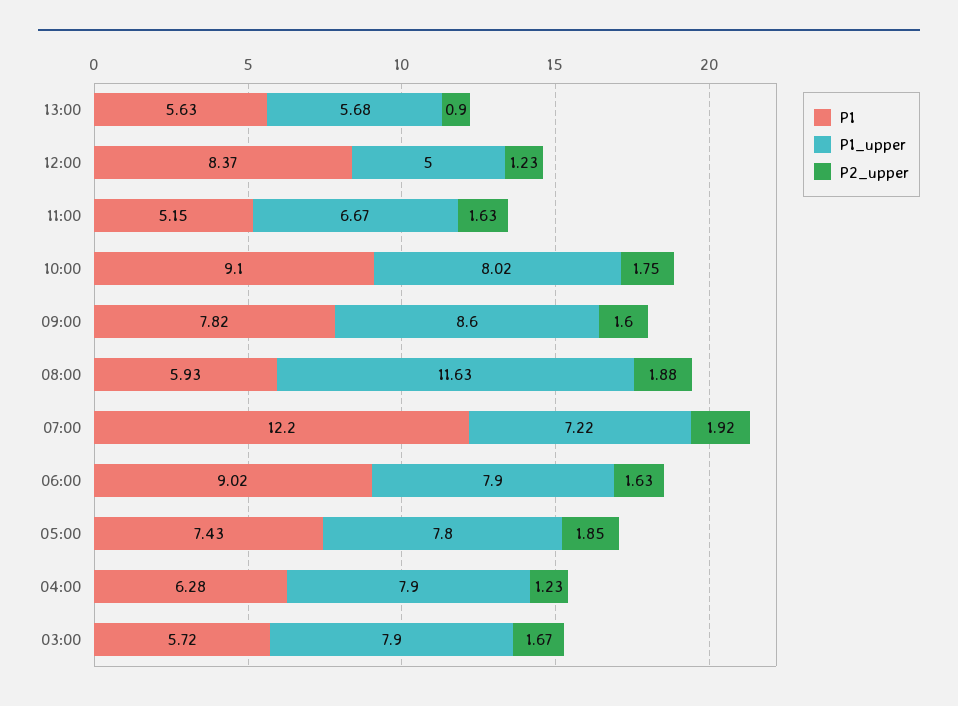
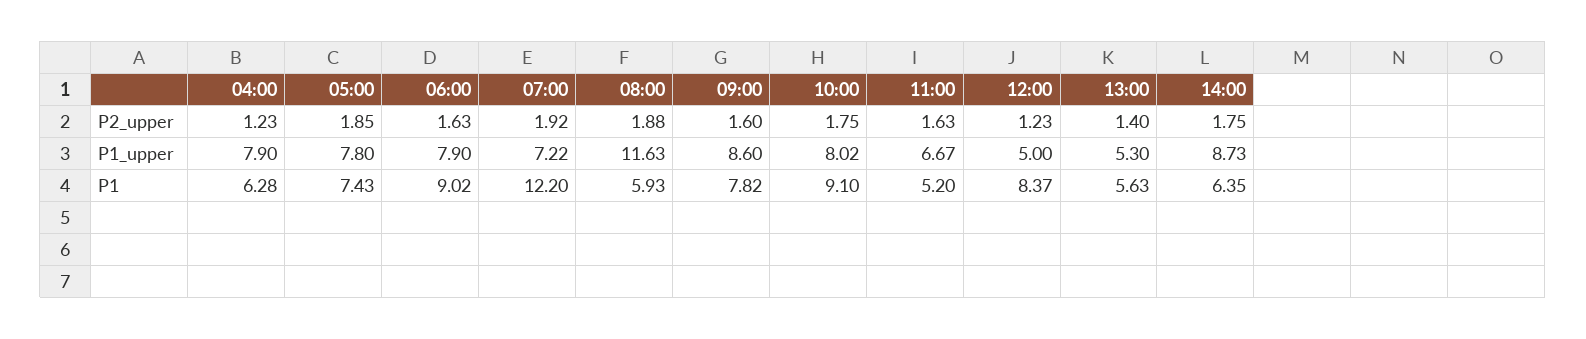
P1_upper, 13:00: 5.68 -> 5.3
P2_upper, 13:00: 0.9 -> 1.4
P1, 11:00: 5.15 -> 5.2
P1, 03:00: 5.72 -> none
P1_upper, 03:00: 7.9 -> none
P2_upper, 03:00: 1.67 -> none
P2_upper, 14:00: none -> 1.75
P1_upper, 14:00: none -> 8.73
P1, 14:00: none -> 6.35

